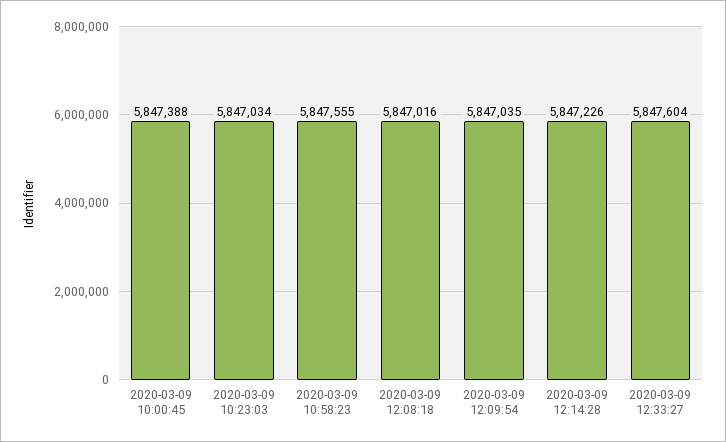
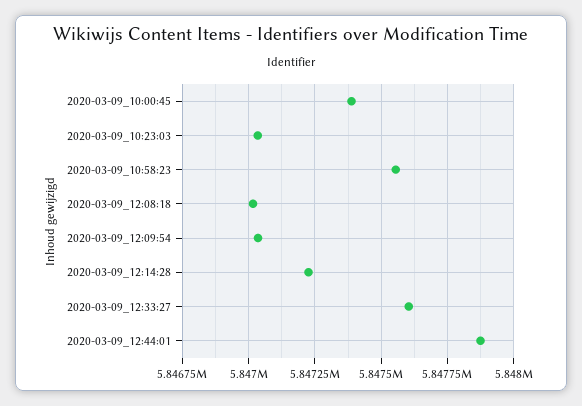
2020-03-09_12:44:01: none -> 5847875

